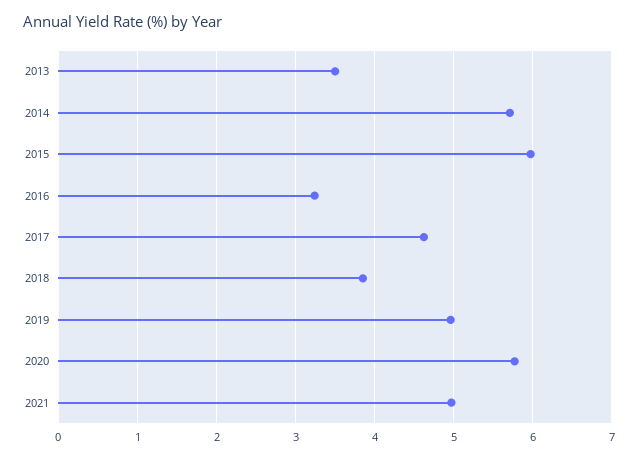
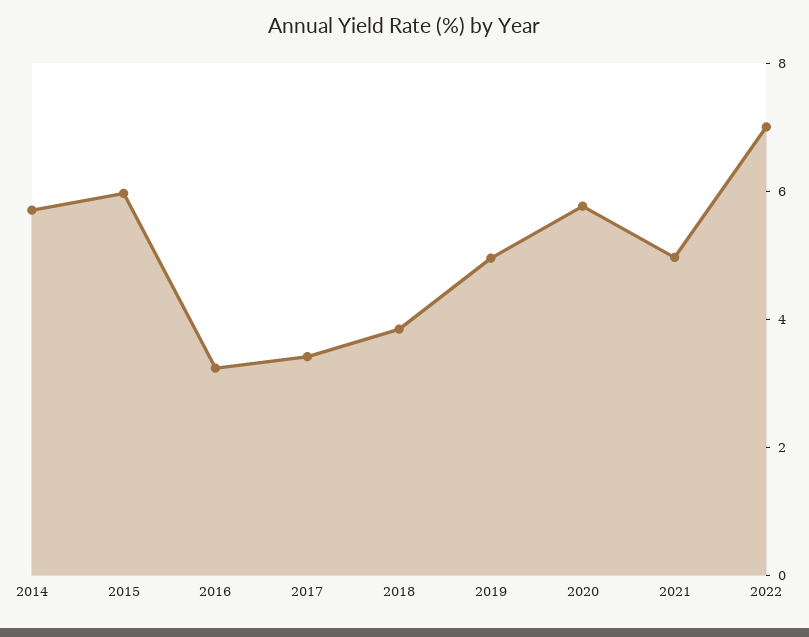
2013: 3.5 -> none
2017: 4.6 -> 3.5
2022: none -> 7

